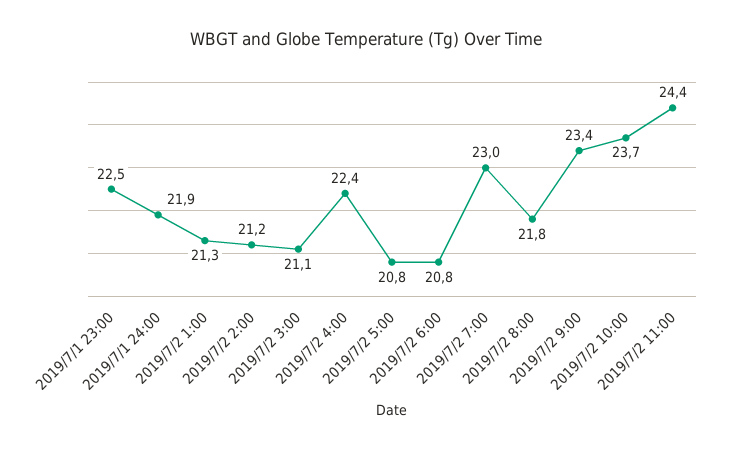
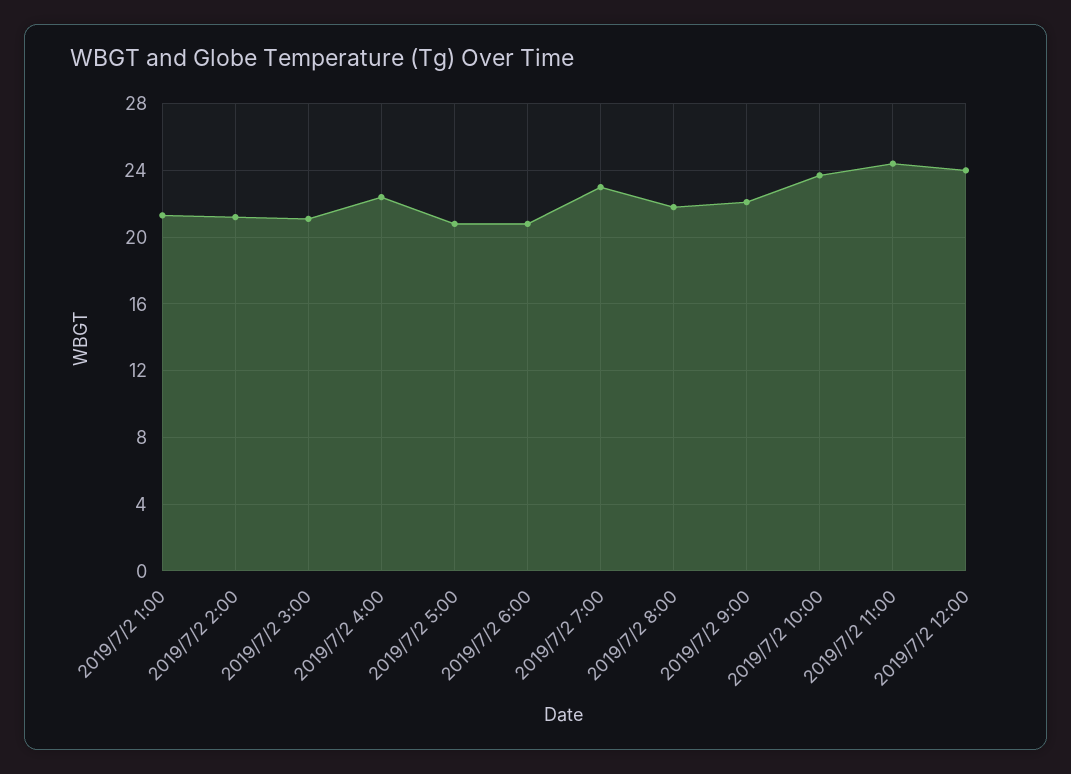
2019/7/1 23:00: 22.5 -> none
2019/7/1 24:00: 21.9 -> none
2019/7/2 9:00: 23.4 -> 22
2019/7/2 12:00: none -> 24

